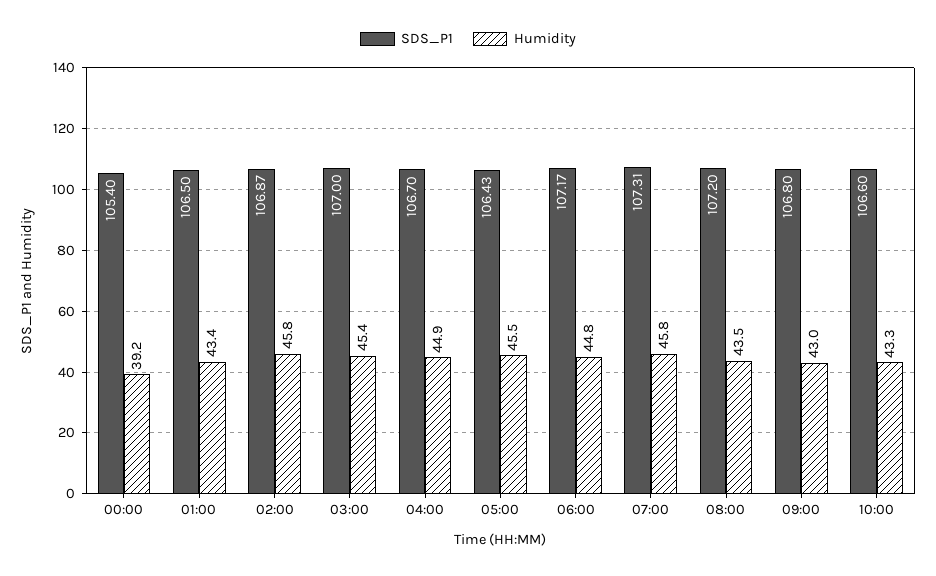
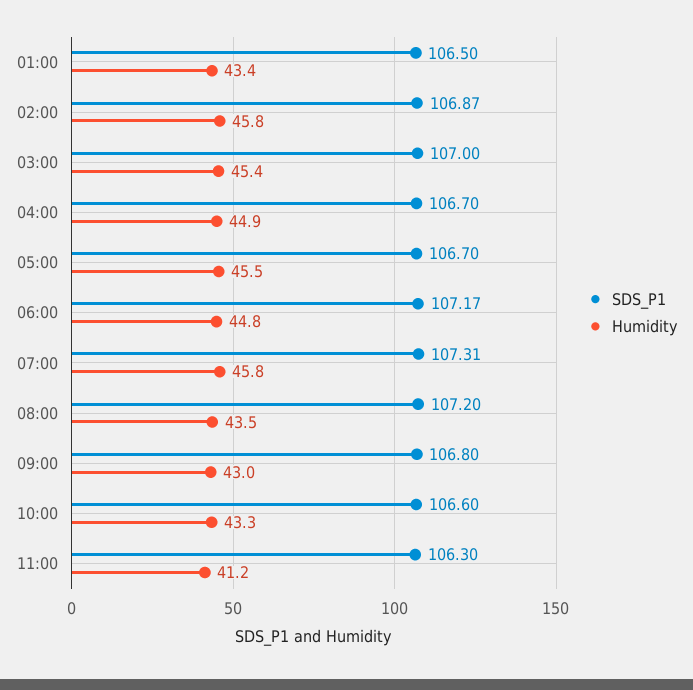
SDS_P1, 00:00: 105.4 -> none
Humidity, 00:00: 39.2 -> none
SDS_P1, 05:00: 106.43 -> 106.7
SDS_P1, 11:00: none -> 106.3
Humidity, 11:00: none -> 41.2

